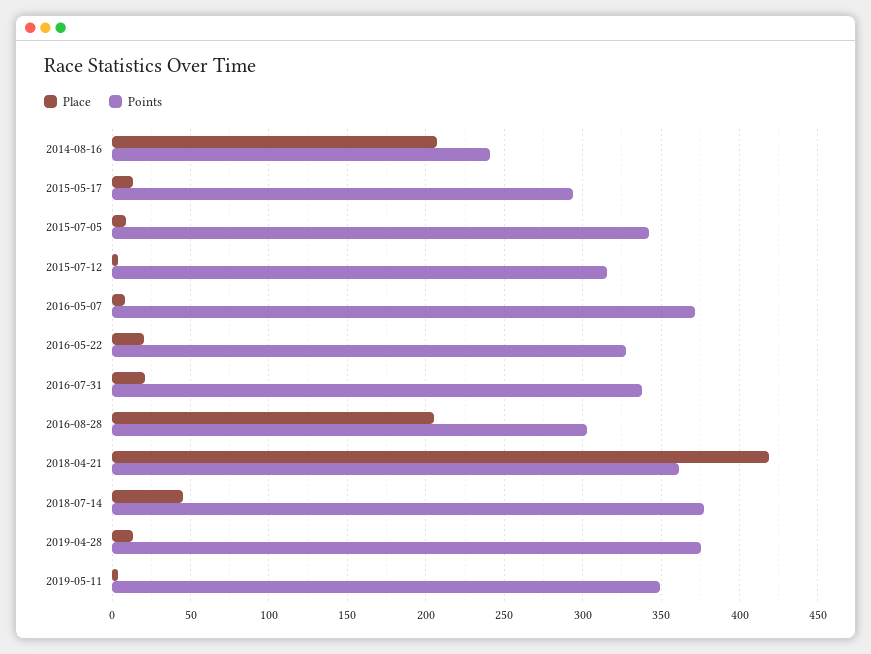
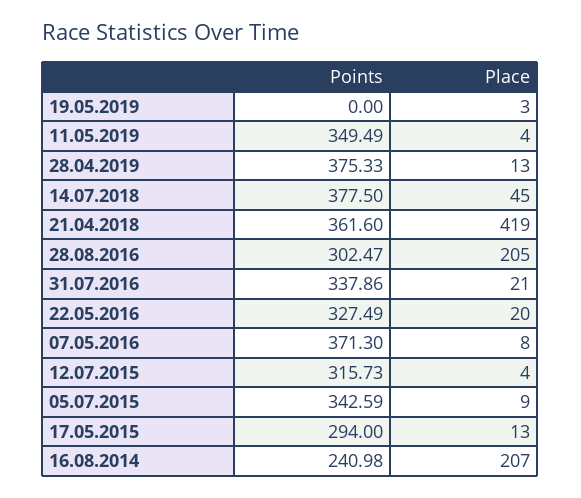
Points, 19.05.2019: none -> 0
Place, 19.05.2019: none -> 3

